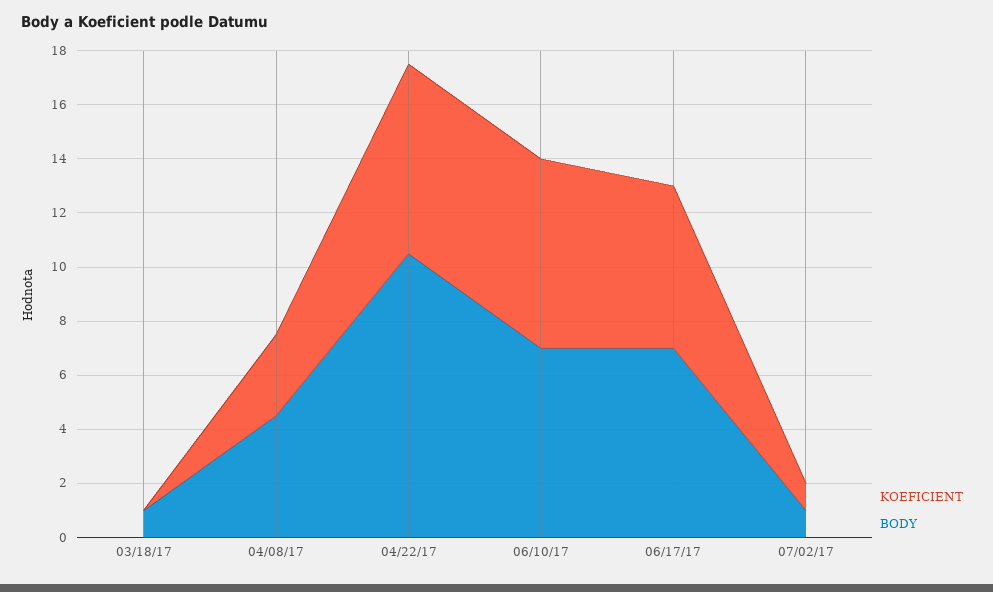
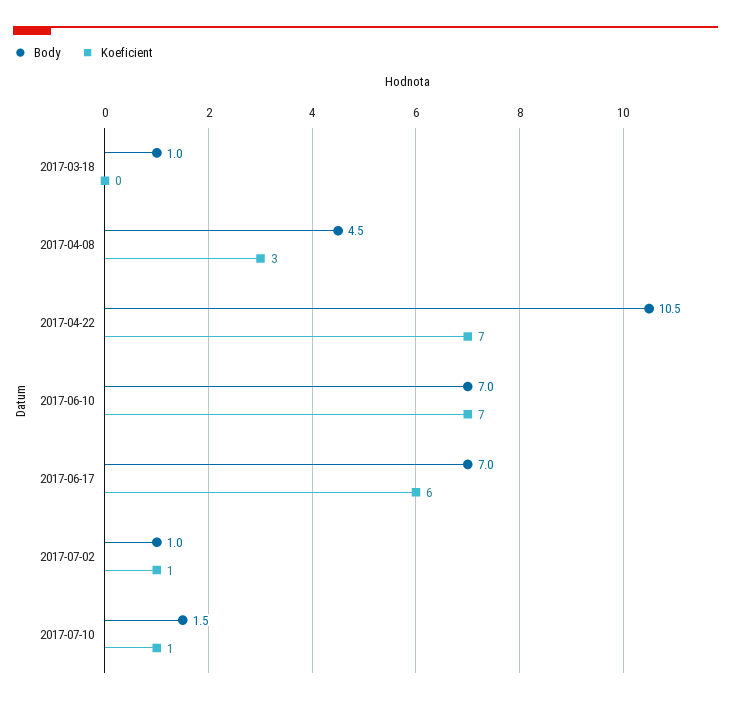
BODY, 2017-07-10: none -> 1.5
KOEFICIENT, 2017-07-10: none -> 1

